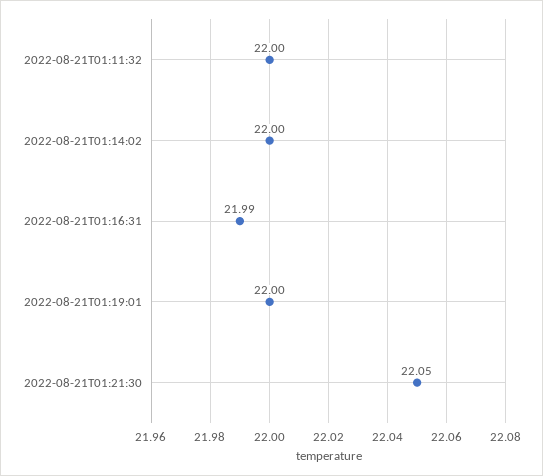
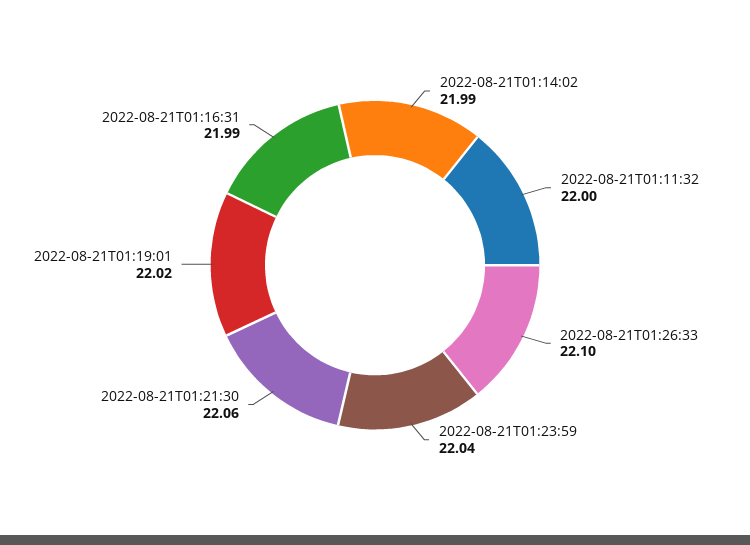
2022-08-21T01:14:02: 22 -> 21.99
2022-08-21T01:19:01: 22 -> 22.02
2022-08-21T01:21:30: 22.05 -> 22.06
2022-08-21T01:26:33: none -> 22.1
2022-08-21T01:23:59: none -> 22.04

